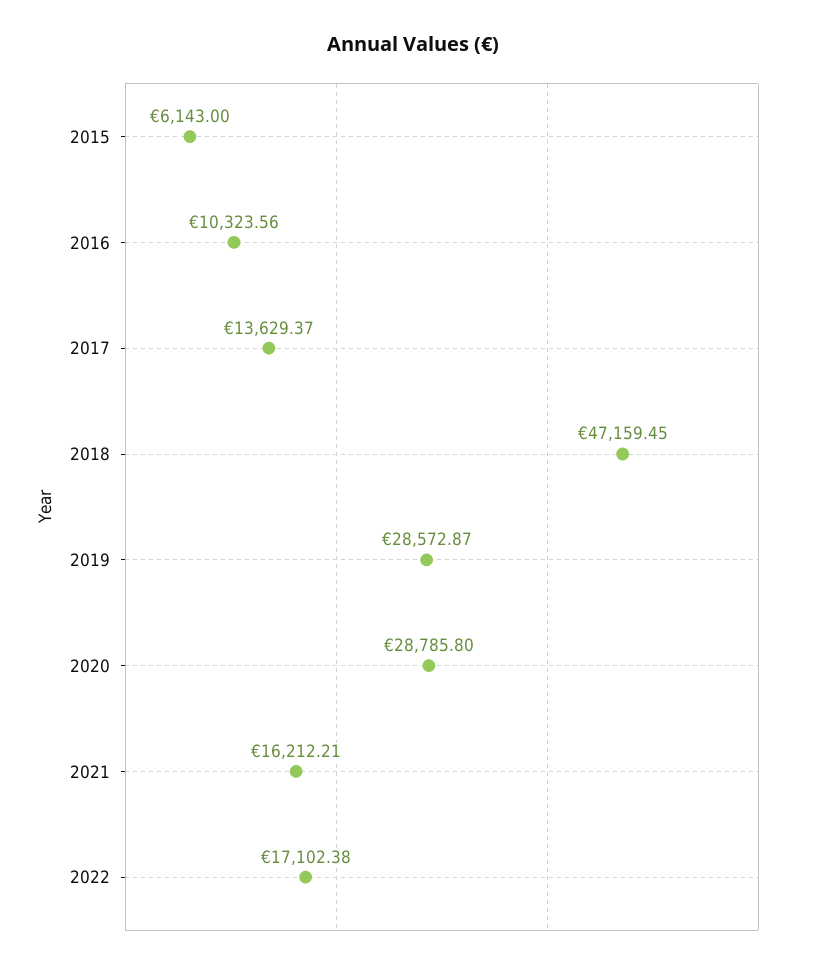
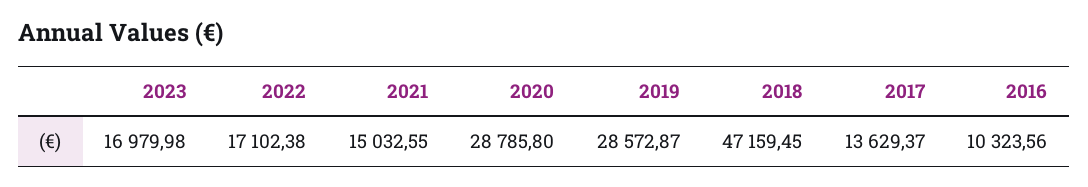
2015: 6143 -> none
2021: 16212.21 -> 15032.55
2023: none -> 16979.98

